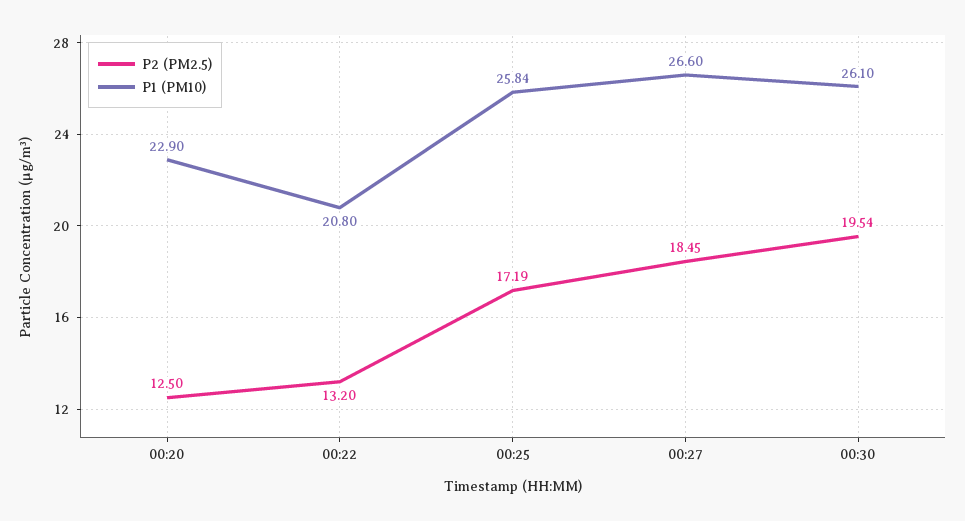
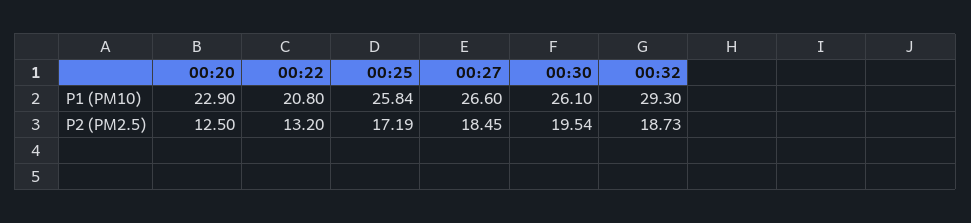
P1 (PM10), 00:32: none -> 29.3
P2 (PM2.5), 00:32: none -> 18.73

